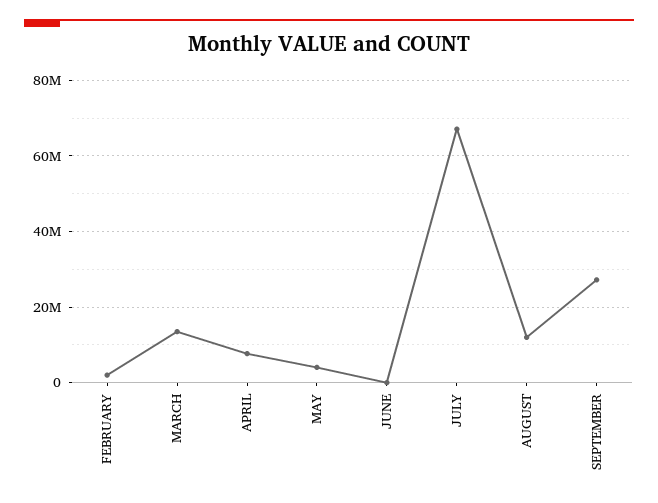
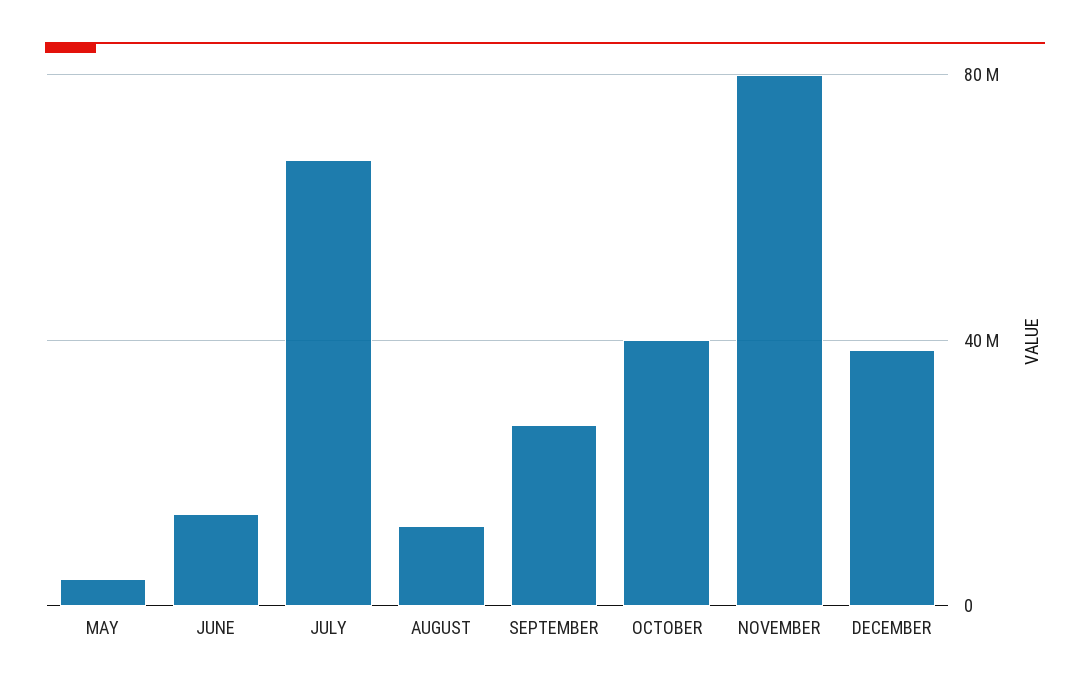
FEBRUARY: 2000000 -> none
MARCH: 14000000 -> none
APRIL: 8000000 -> none
JUNE: 0 -> 15000000
OCTOBER: none -> 40000000
NOVEMBER: none -> 80000000
DECEMBER: none -> 40000000

